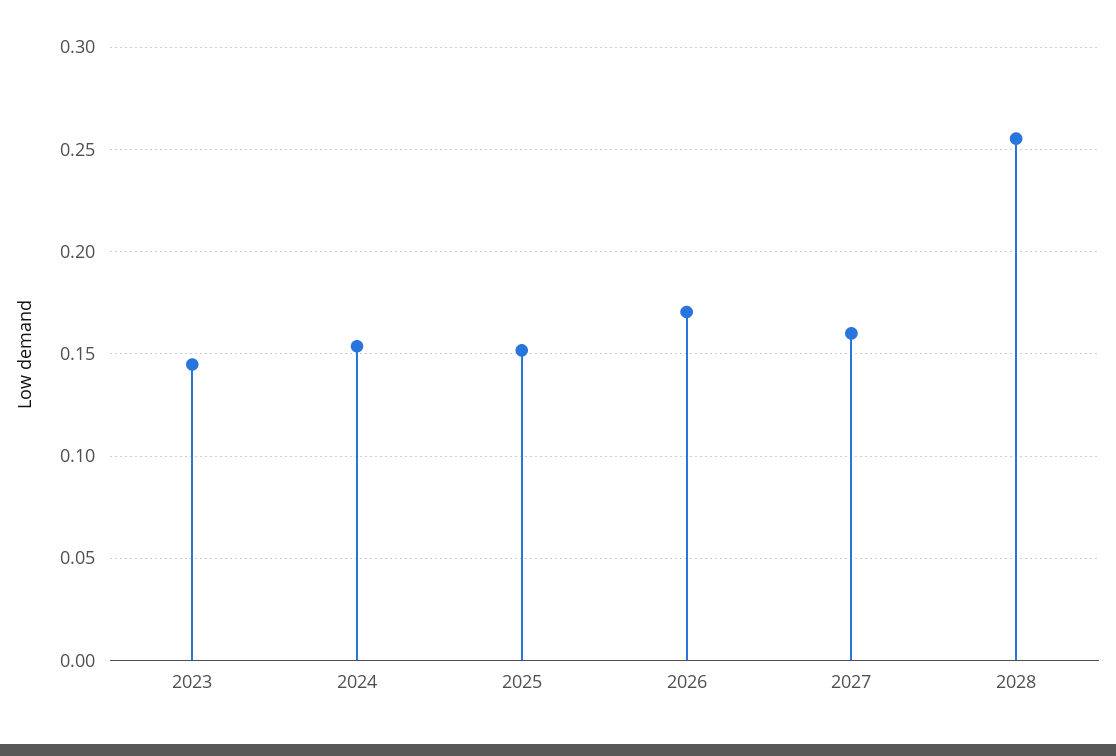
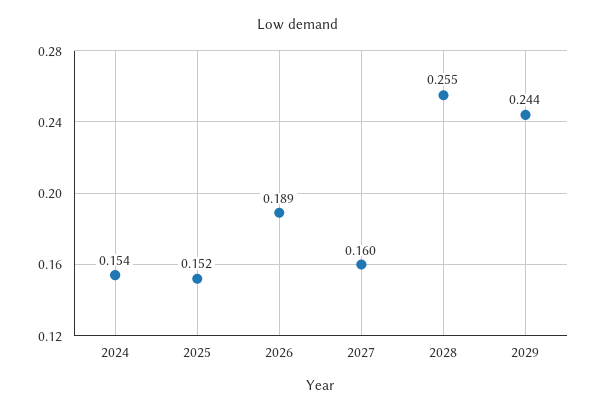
2023: 0.145 -> none
2026: 0.17 -> 0.189
2029: none -> 0.244

